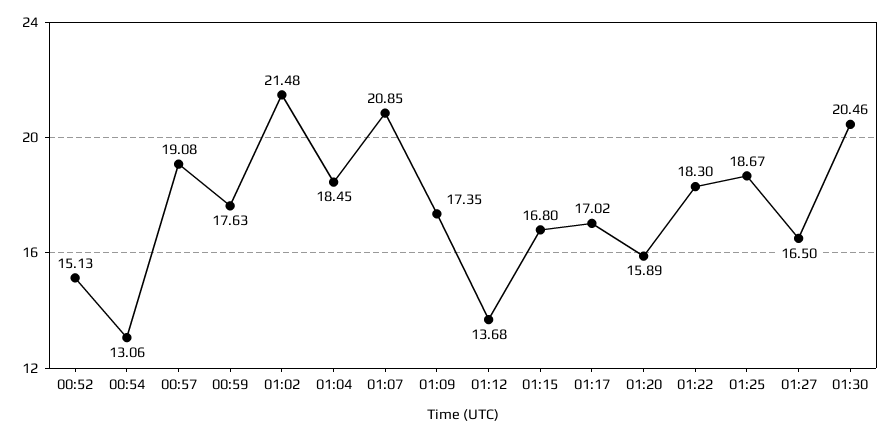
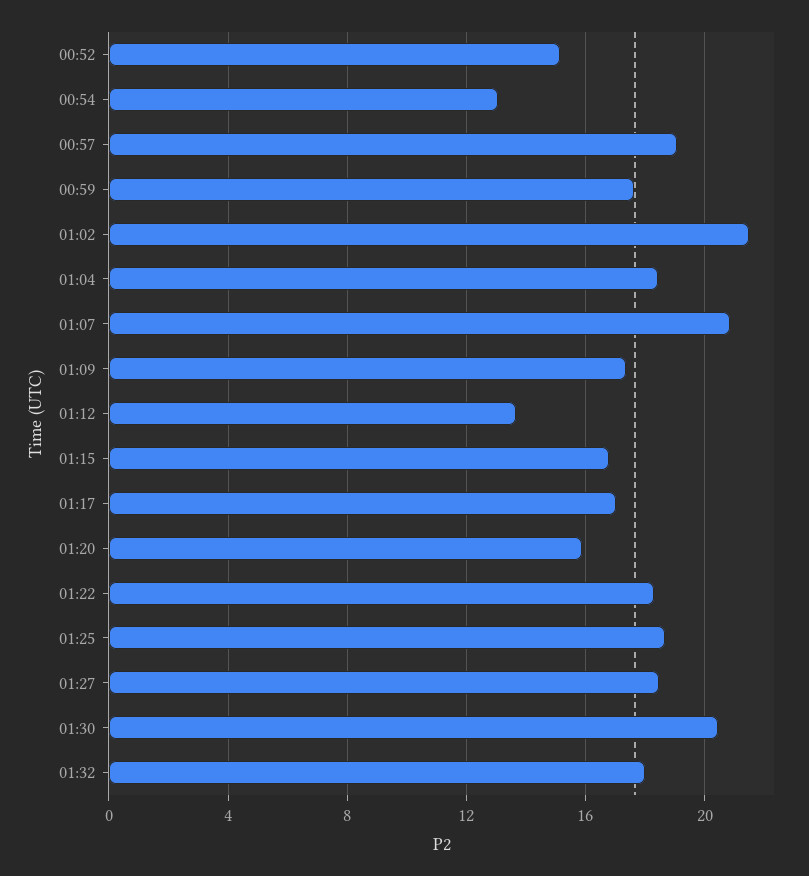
01:27: 16.5 -> 18.5
01:32: none -> 18

